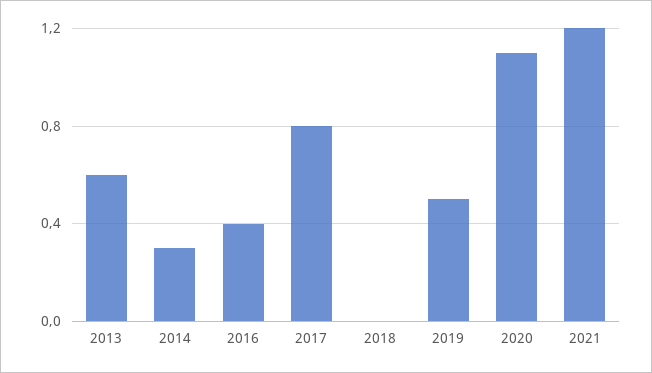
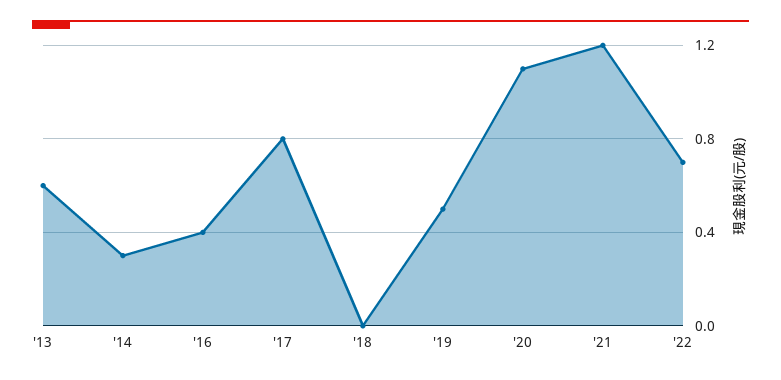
'22: none -> 0.7

